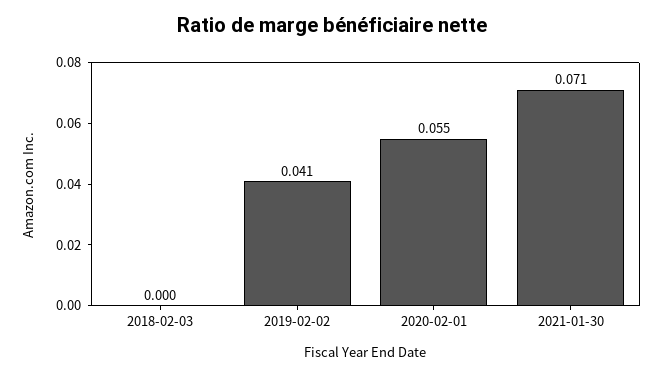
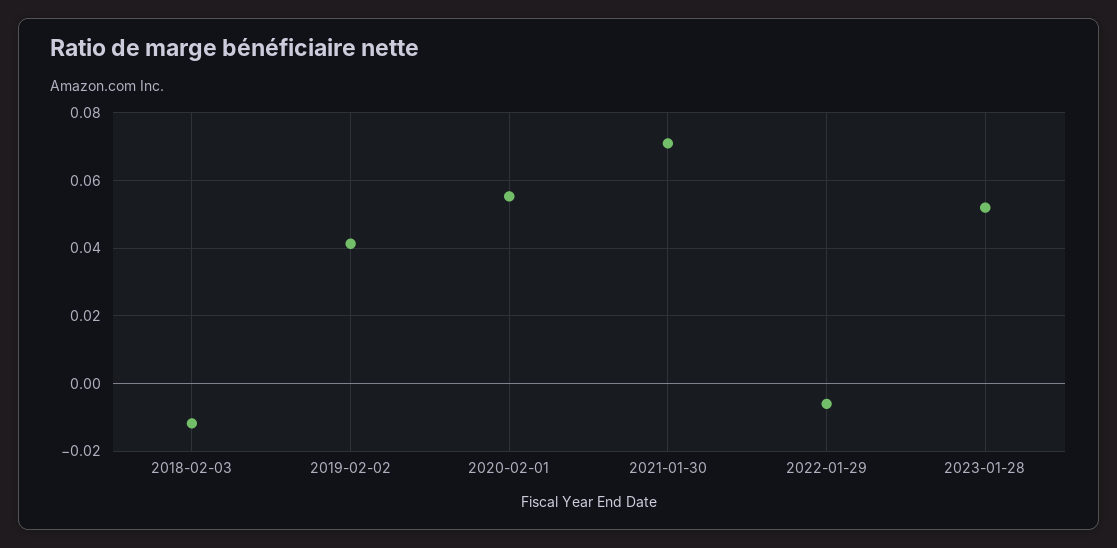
2018-02-03: 0 -> -0.012
2022-01-29: none -> -0.006
2023-01-28: none -> 0.052

